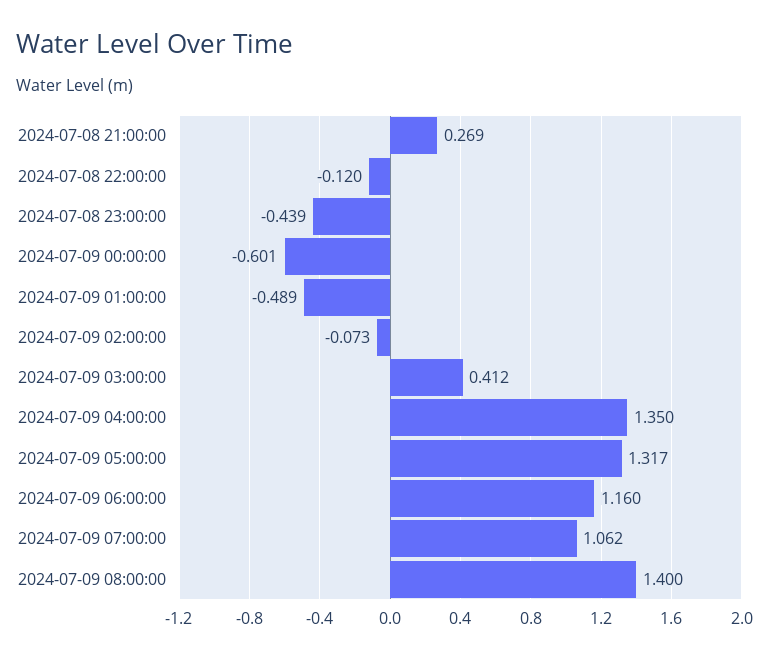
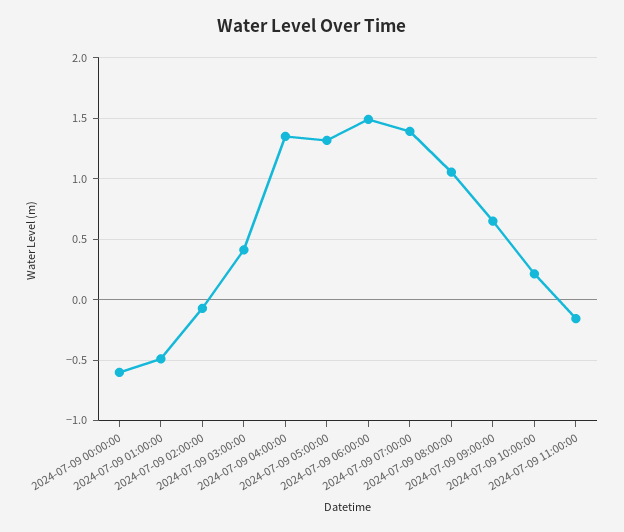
2024-07-08 21:00:00: 0.269 -> none
2024-07-08 22:00:00: -0.12 -> none
2024-07-08 23:00:00: -0.439 -> none
2024-07-09 06:00:00: 1.16 -> 1.5
2024-07-09 07:00:00: 1.062 -> 1.4
2024-07-09 08:00:00: 1.4 -> 1.05
2024-07-09 09:00:00: none -> 0.65
2024-07-09 10:00:00: none -> 0.2
2024-07-09 11:00:00: none -> -0.15

